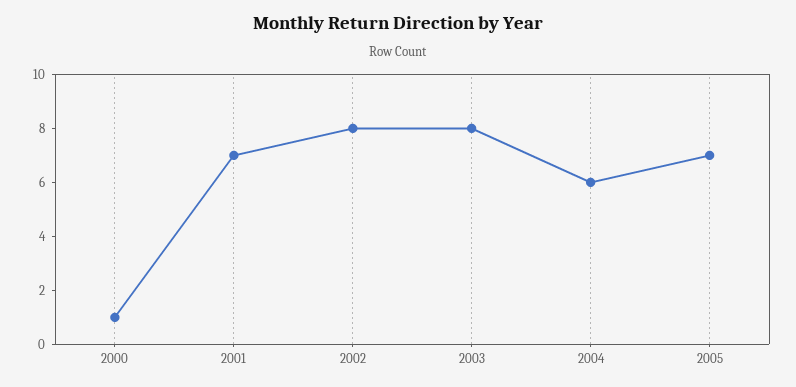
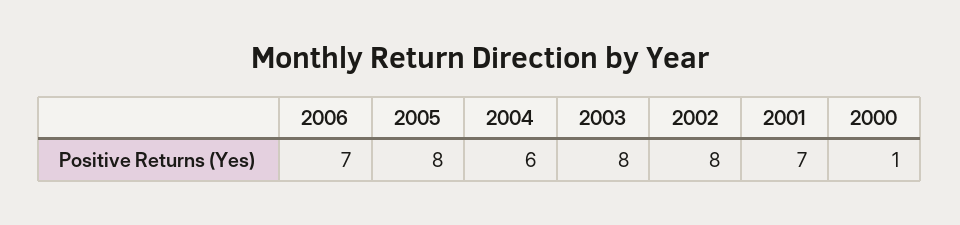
2005: 7 -> 8
2006: none -> 7

